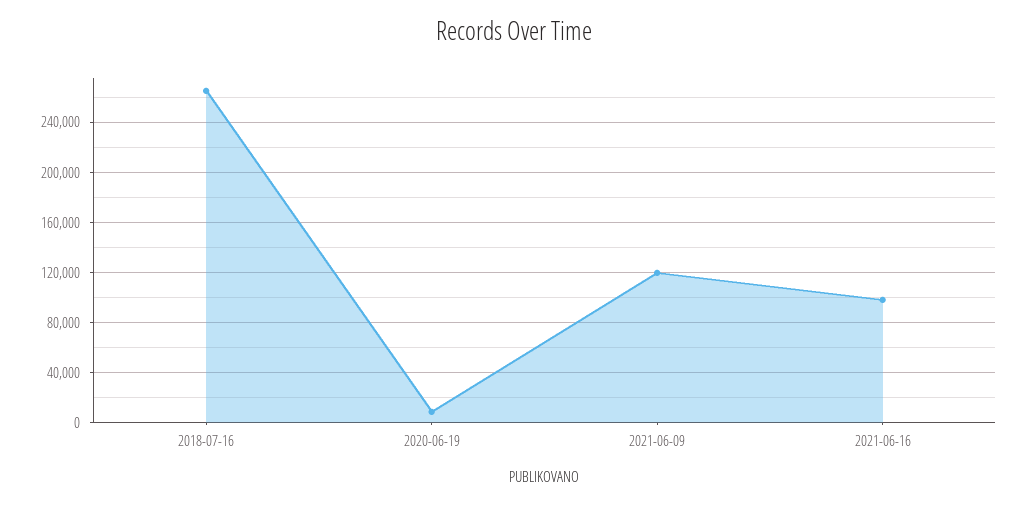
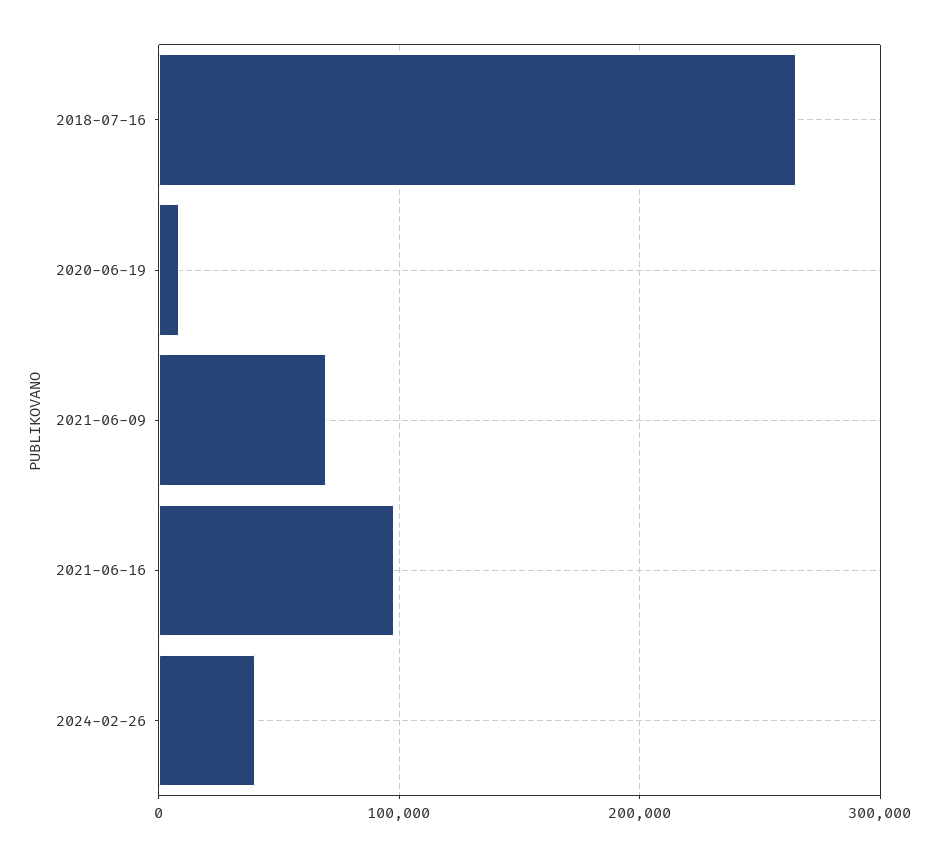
2021-06-09: 120000 -> 70000
2024-02-26: none -> 40000

